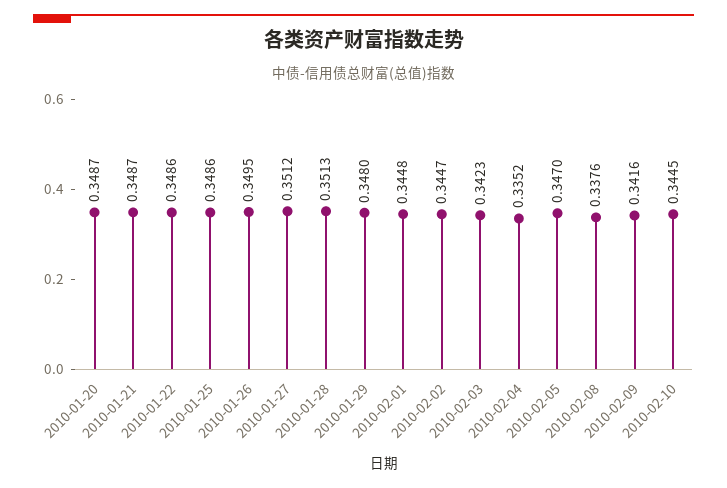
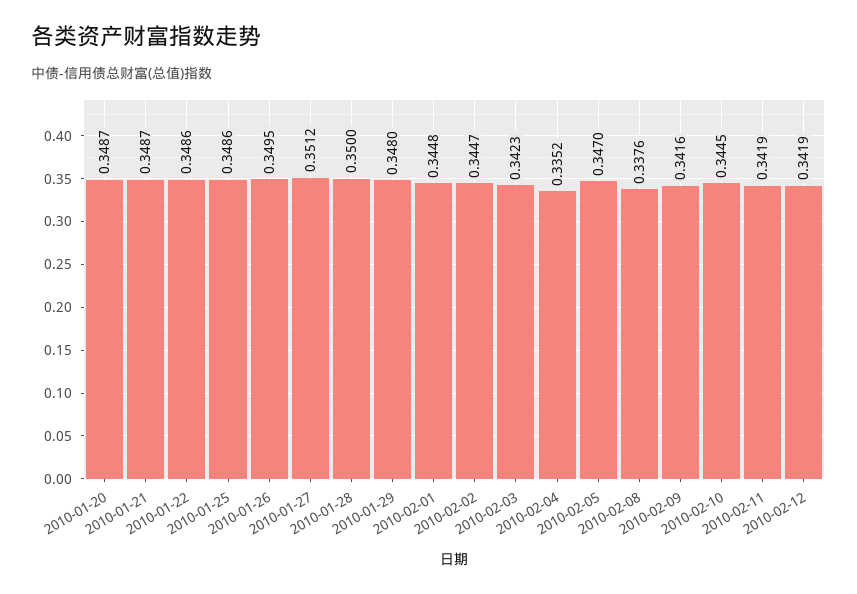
2010-01-28: 0.3513 -> 0.35
2010-02-11: none -> 0.3419
2010-02-12: none -> 0.3419

